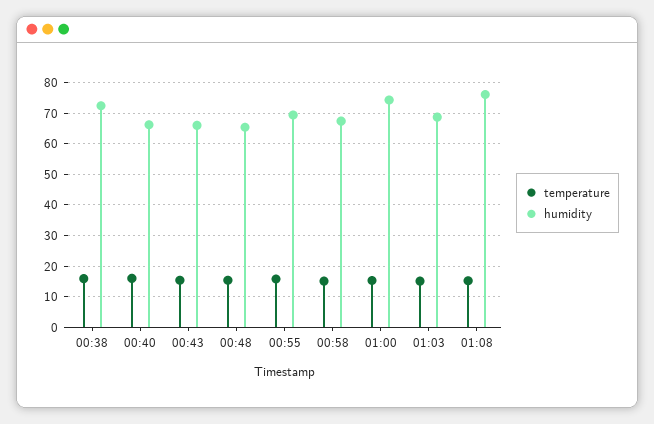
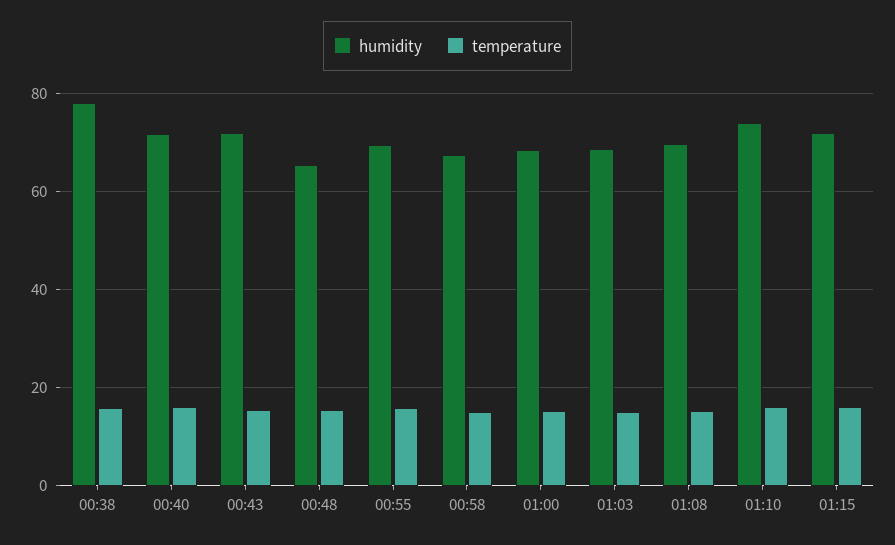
humidity, 00:38: 72 -> 78
humidity, 00:40: 66 -> 72
humidity, 00:43: 66 -> 72
humidity, 01:00: 74 -> 68
humidity, 01:08: 76 -> 70
humidity, 01:10: none -> 74
temperature, 01:10: none -> 16
humidity, 01:15: none -> 72
temperature, 01:15: none -> 16

